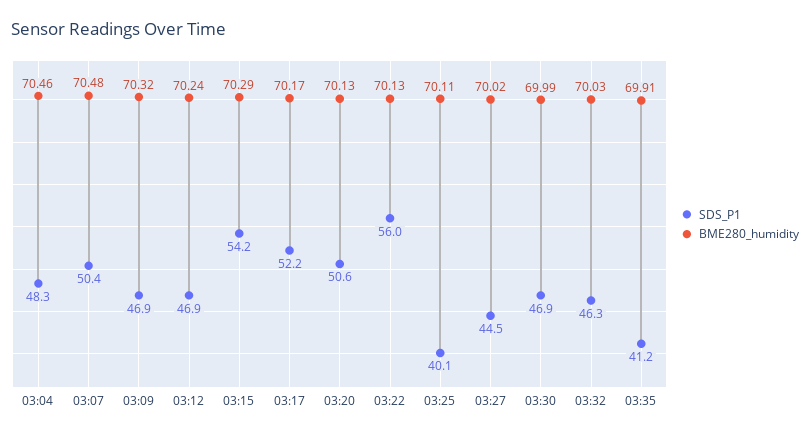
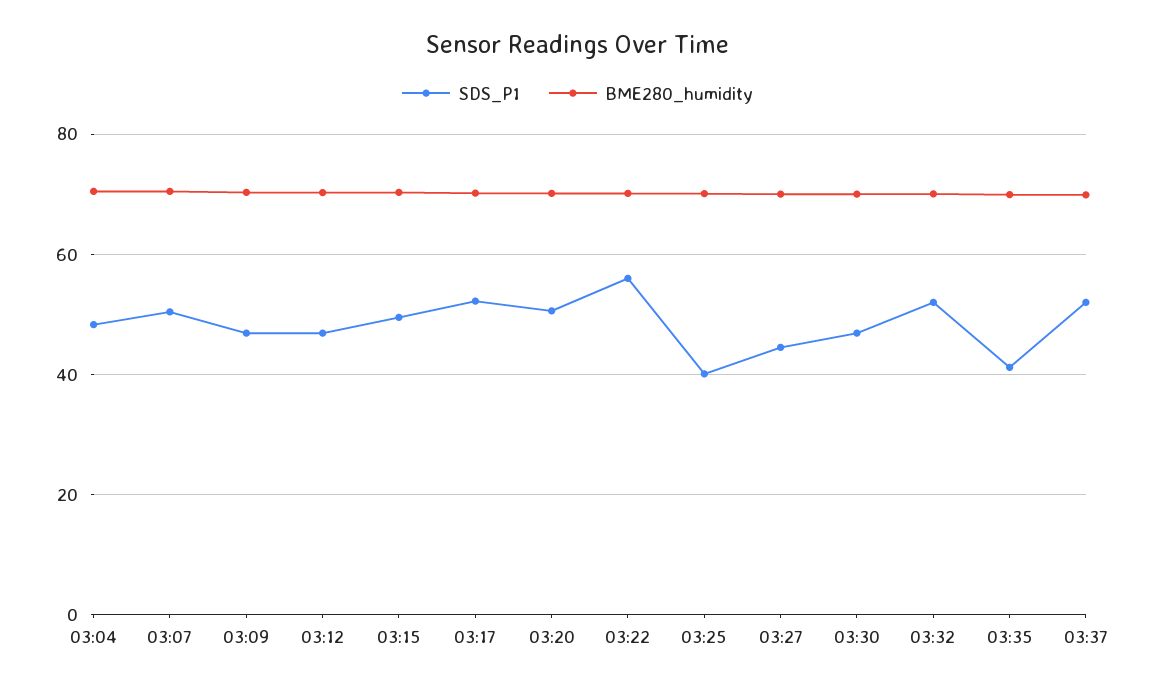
SDS_P1, 03:15: 54.2 -> 50
SDS_P1, 03:32: 46.3 -> 52
SDS_P1, 03:37: none -> 52
BME280_humidity, 03:37: none -> 70

